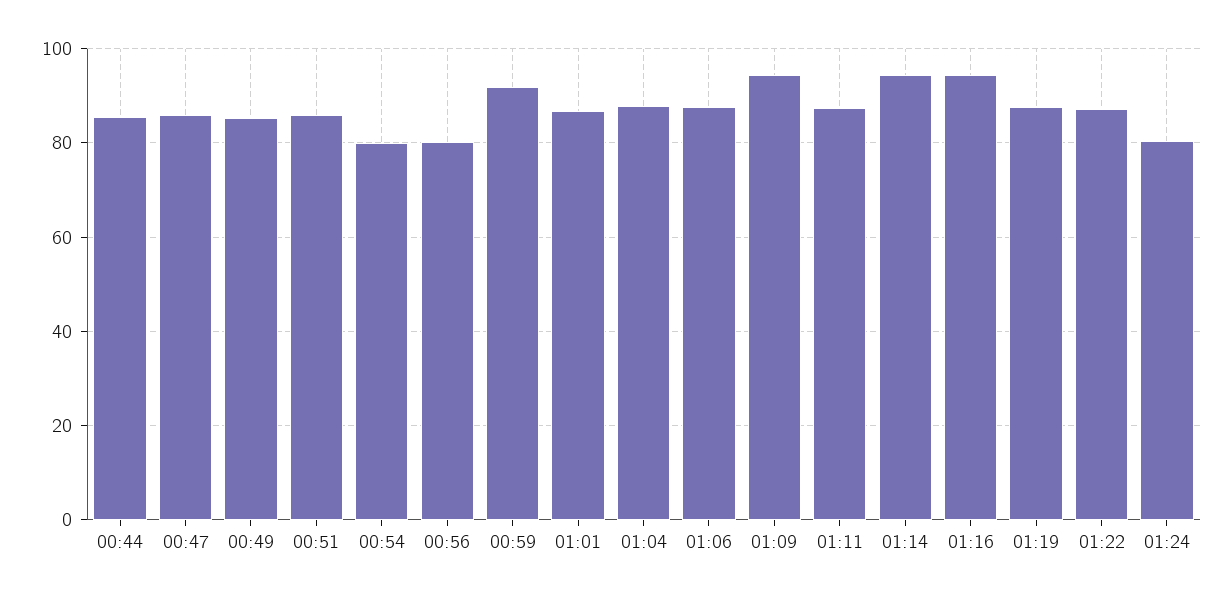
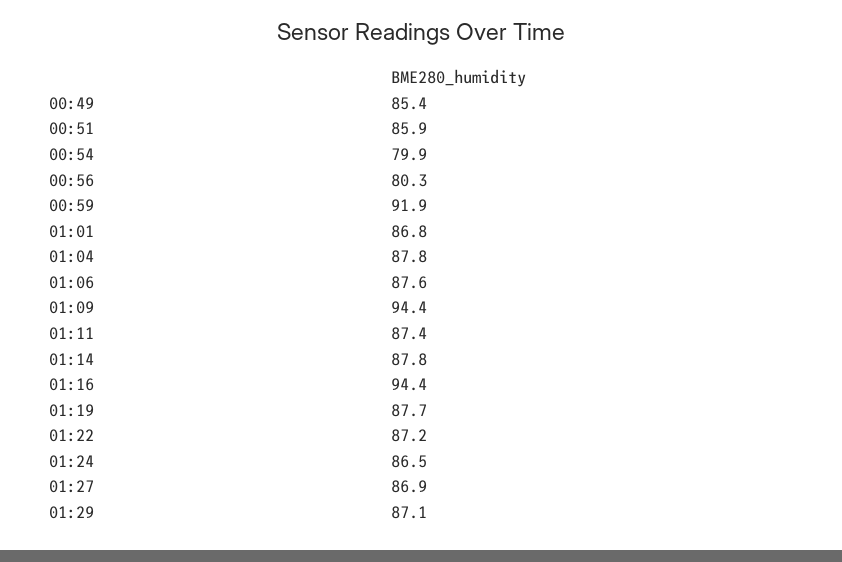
00:44: 86 -> none
00:47: 86 -> none
01:14: 94 -> 87.8
01:24: 80 -> 86.5
01:27: none -> 86.9
01:29: none -> 87.1

